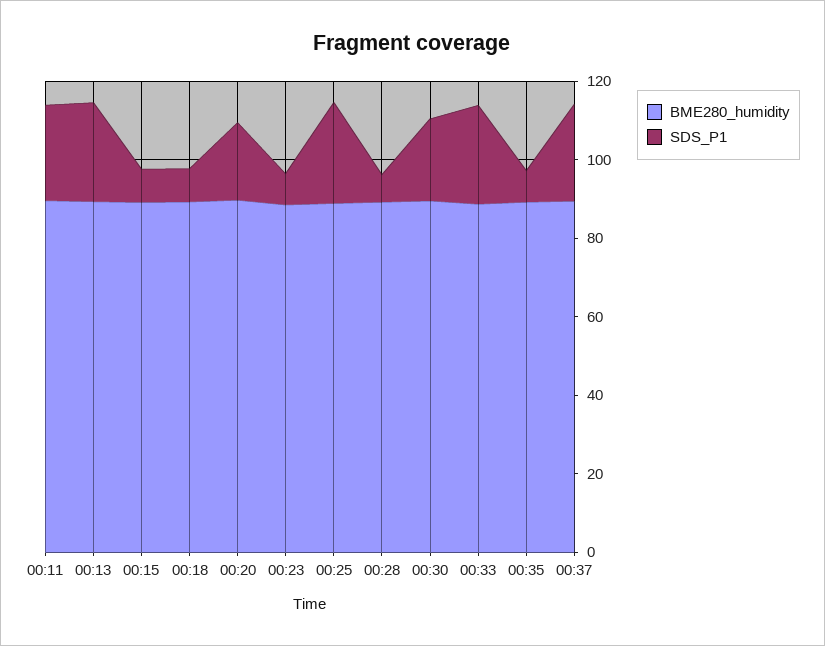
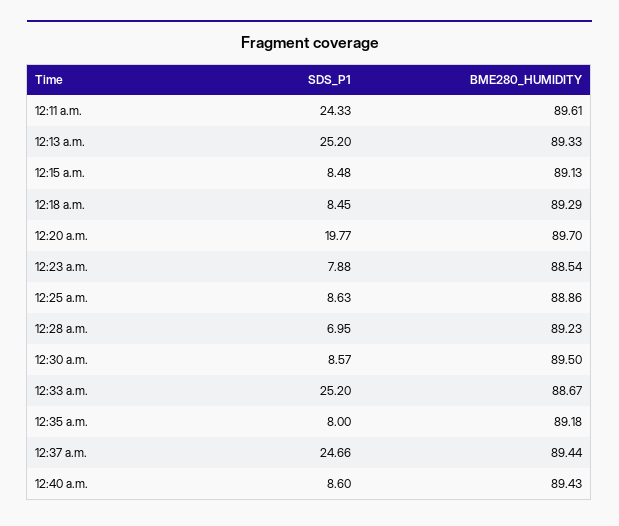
SDS_P1, 00:25: 25 -> 8.63
SDS_P1, 00:30: 20 -> 8.57
SDS_P1, 12:40 a.m.: none -> 8.6
BME280_humidity, 12:40 a.m.: none -> 89.43

